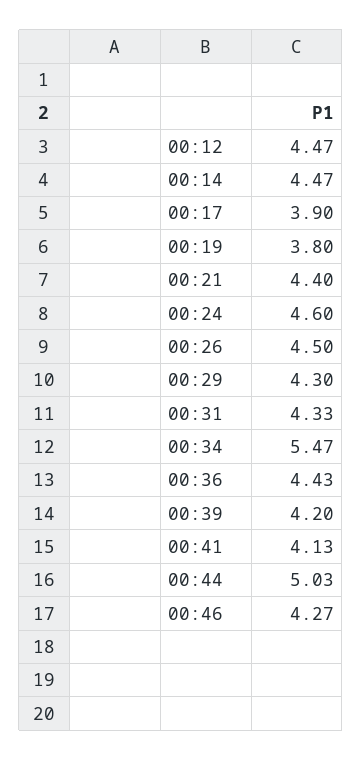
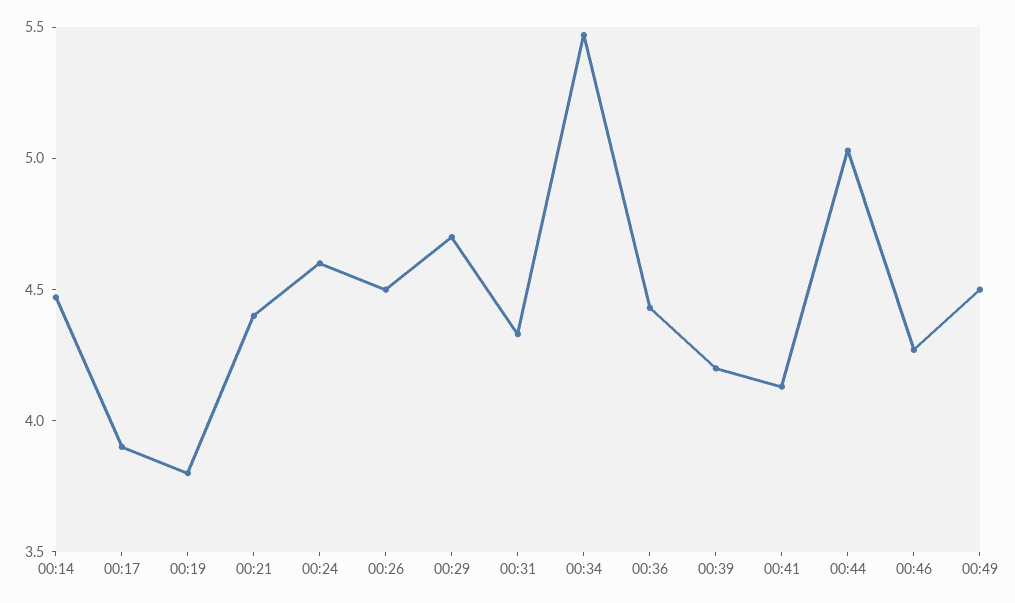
00:12: 4.47 -> none
00:29: 4.3 -> 4.7
00:49: none -> 4.5

